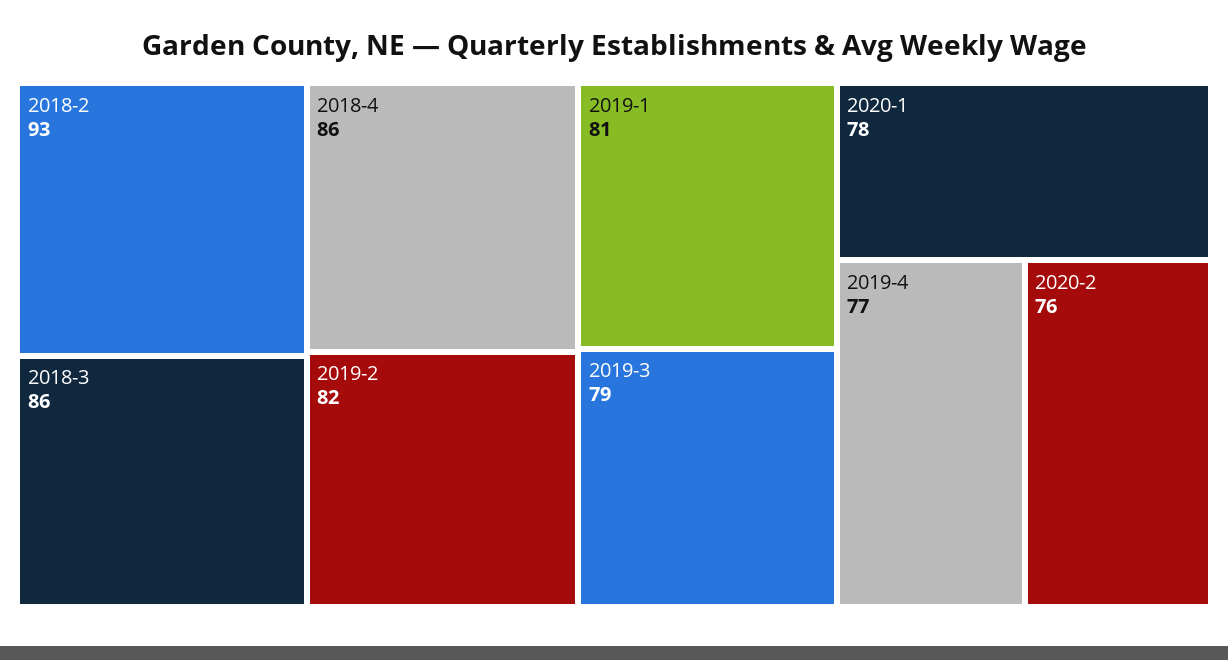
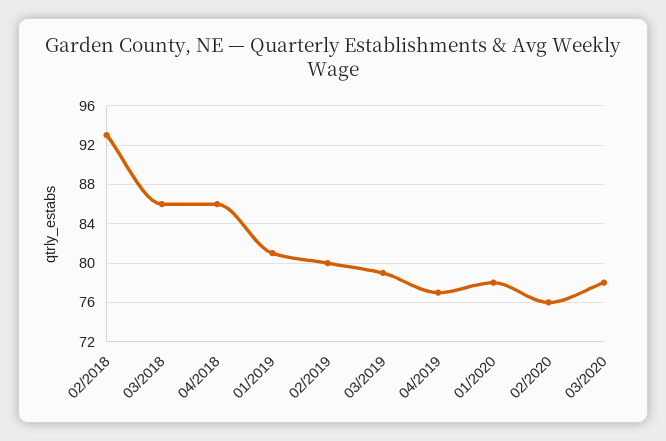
2019-2: 82 -> 80
03/2020: none -> 78

